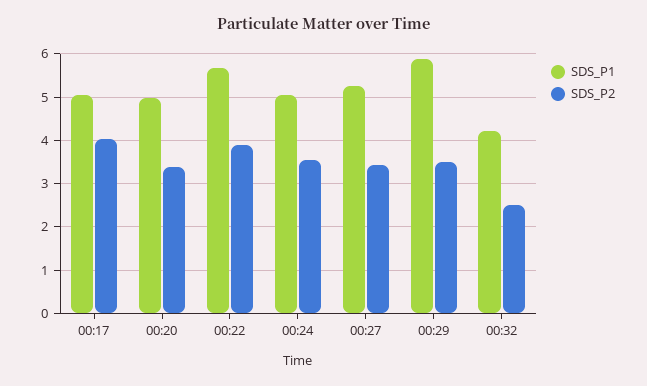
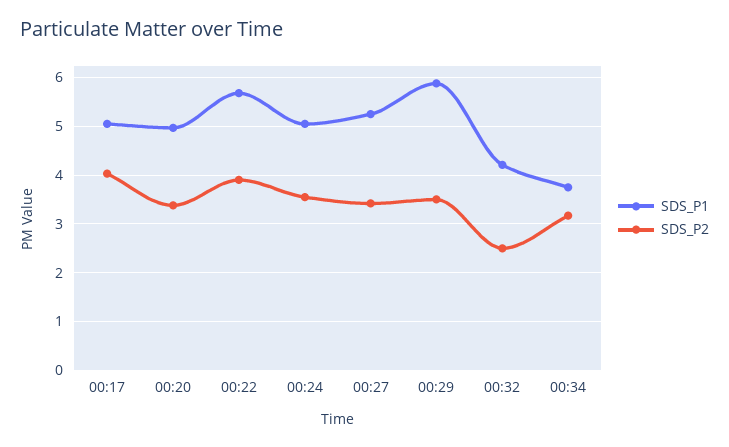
SDS_P1, 00:34: none -> 3.8
SDS_P2, 00:34: none -> 3.2

